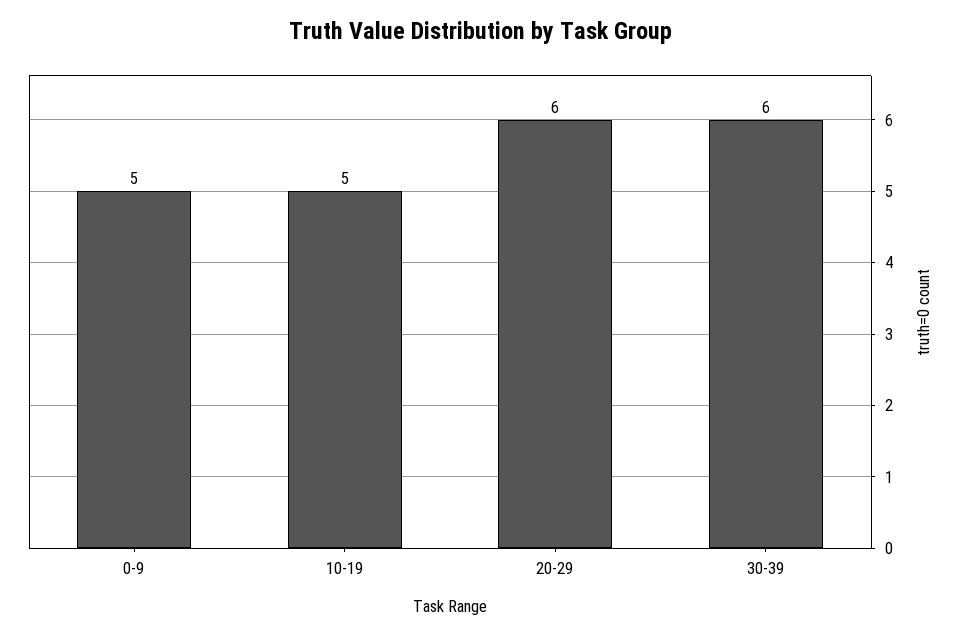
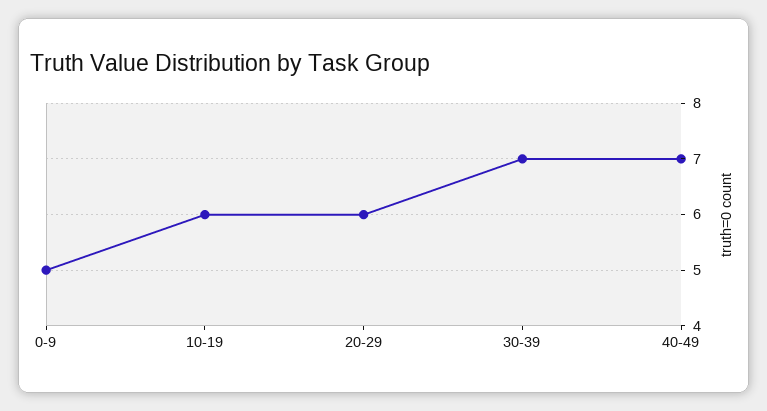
10-19: 5 -> 6
30-39: 6 -> 7
40-49: none -> 7

